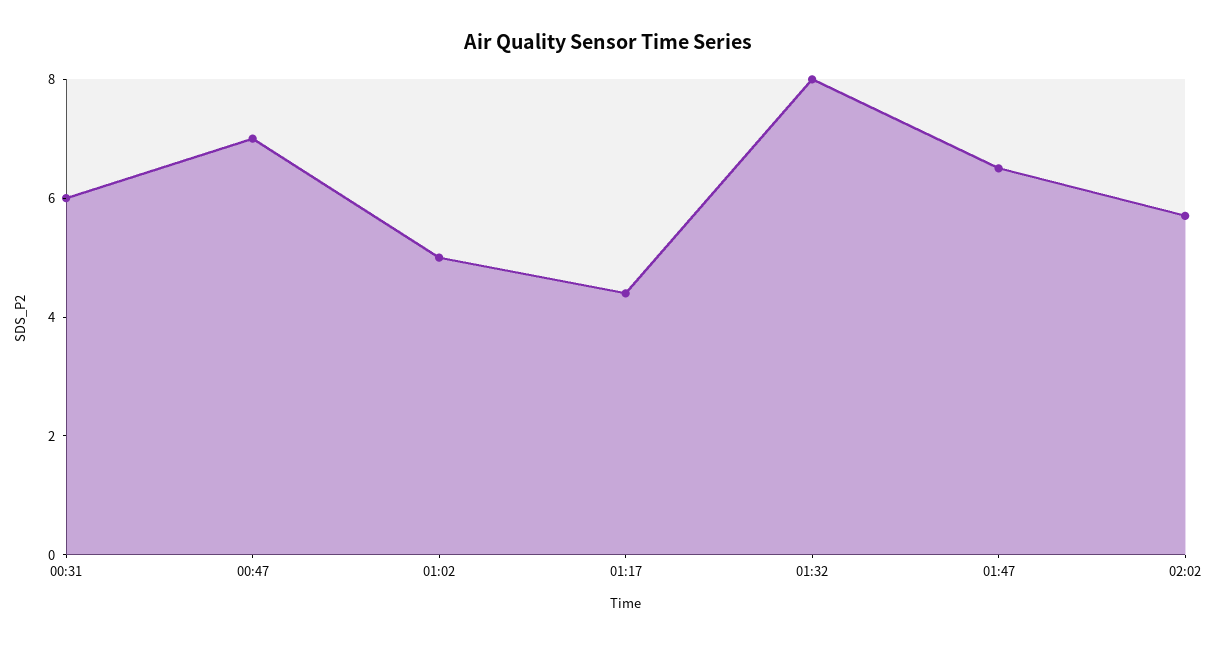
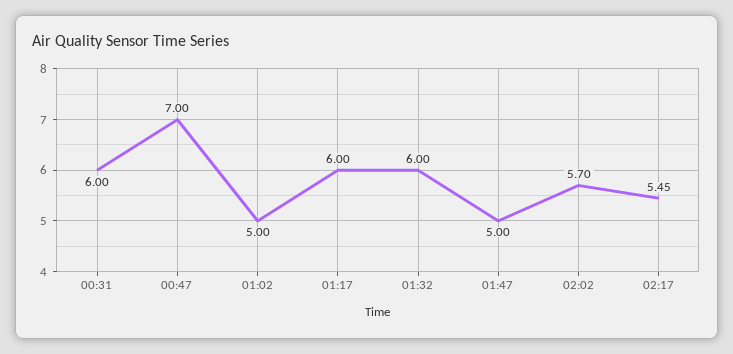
01:17: 4.5 -> 6
01:32: 8 -> 6
01:47: 6.5 -> 5
02:17: none -> 5.45

